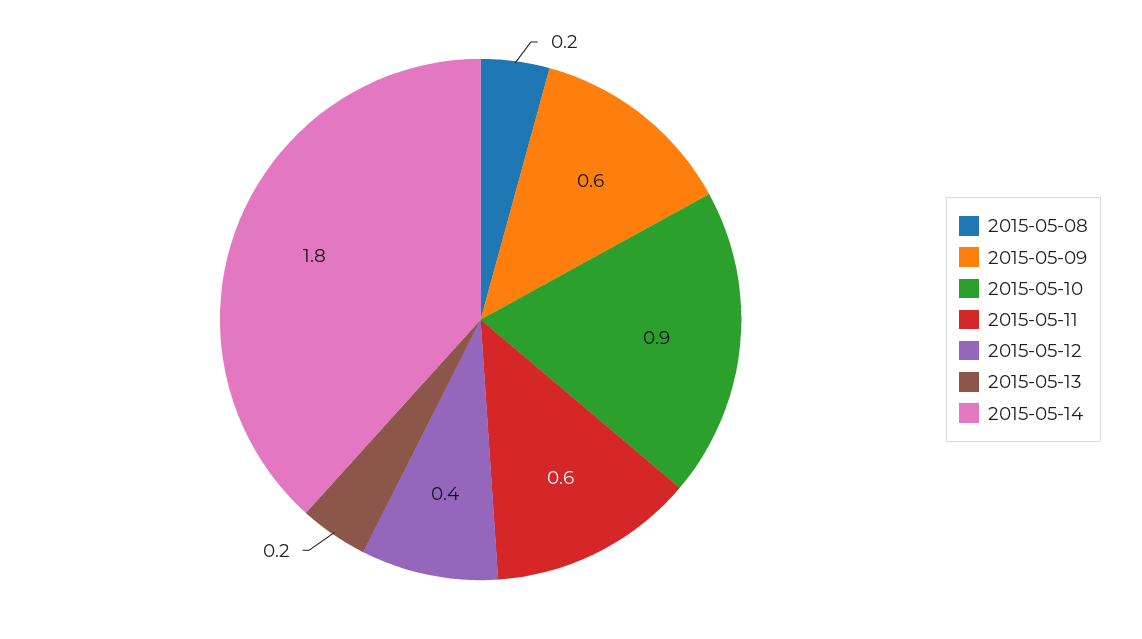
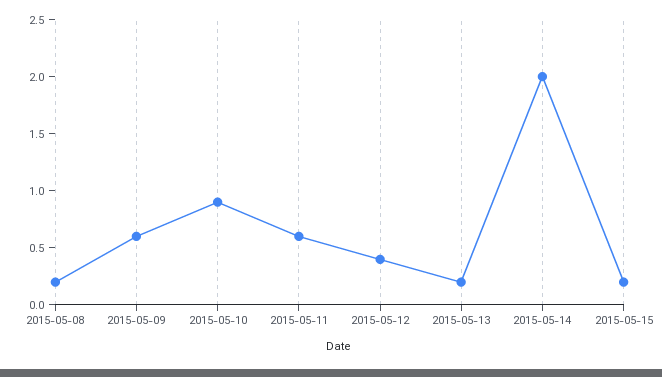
2015-05-14: 1.8 -> 2
2015-05-15: none -> 0.2

